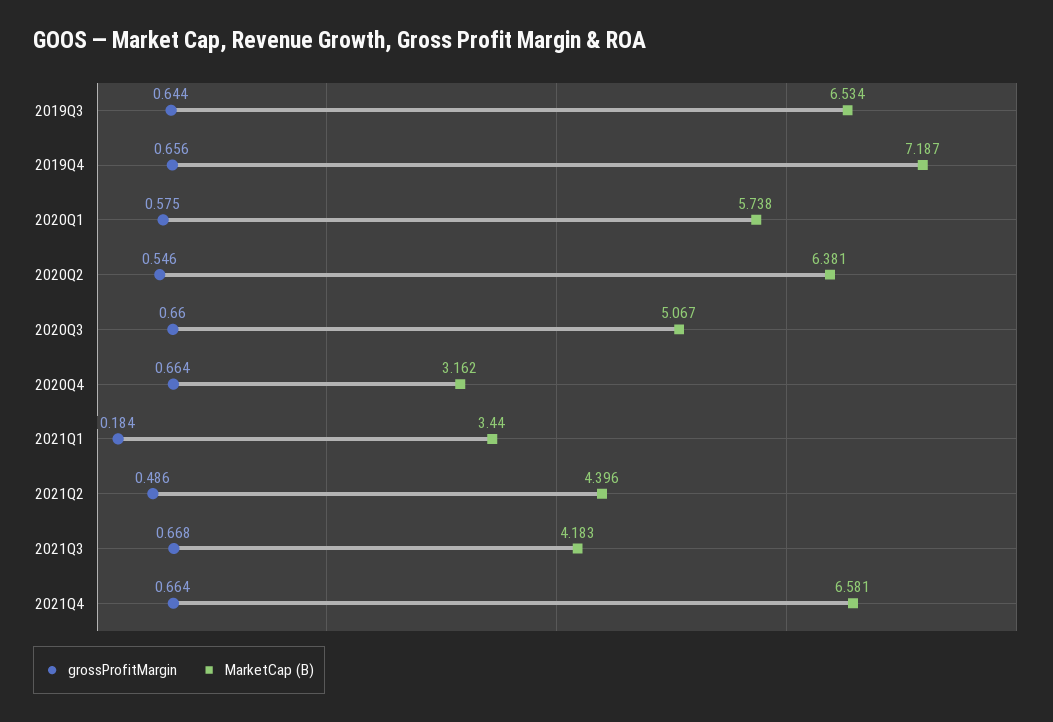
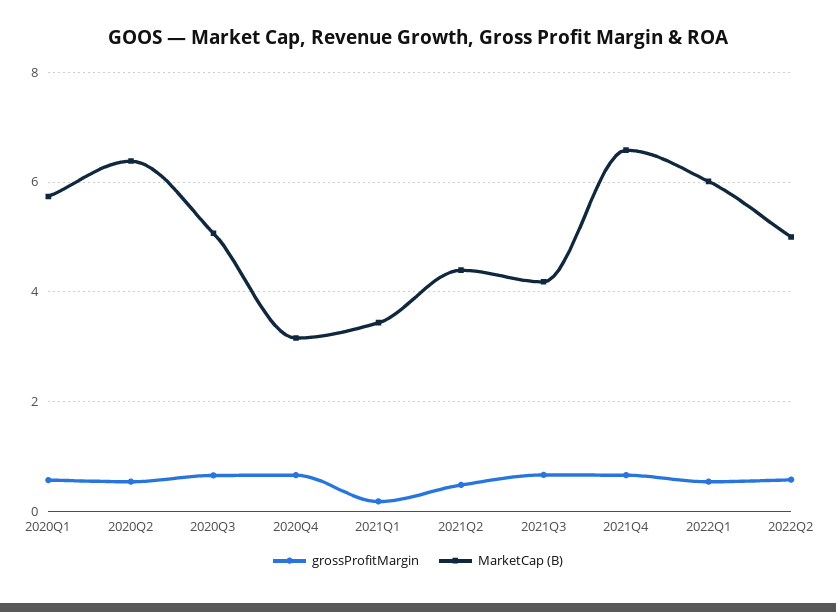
grossProfitMargin, 2019Q3: 0.644 -> none
MarketCap (B), 2019Q3: 6.534 -> none
grossProfitMargin, 2019Q4: 0.656 -> none
MarketCap (B), 2019Q4: 7.187 -> none
grossProfitMargin, 2022Q1: none -> 0.6
MarketCap (B), 2022Q1: none -> 6
grossProfitMargin, 2022Q2: none -> 0.6
MarketCap (B), 2022Q2: none -> 5

